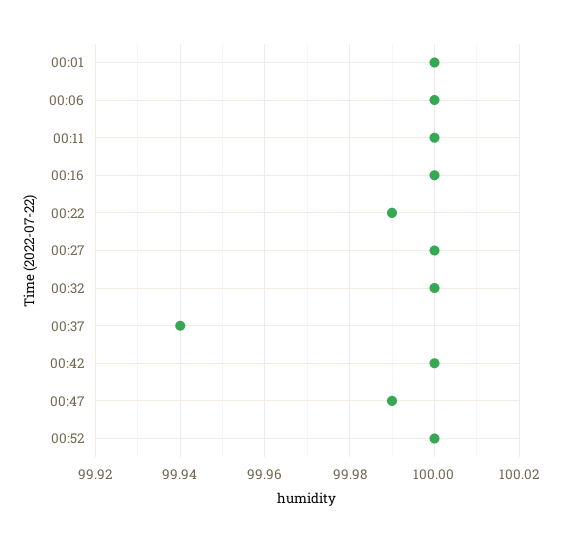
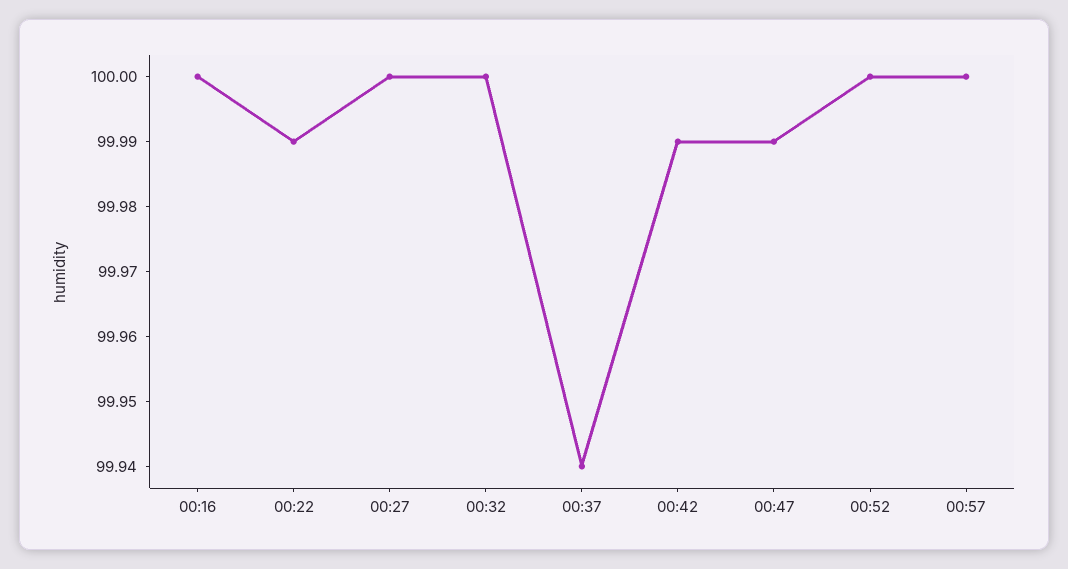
00:01: 100 -> none
00:06: 100 -> none
00:11: 100 -> none
00:42: 100 -> 99.99
00:57: none -> 100

